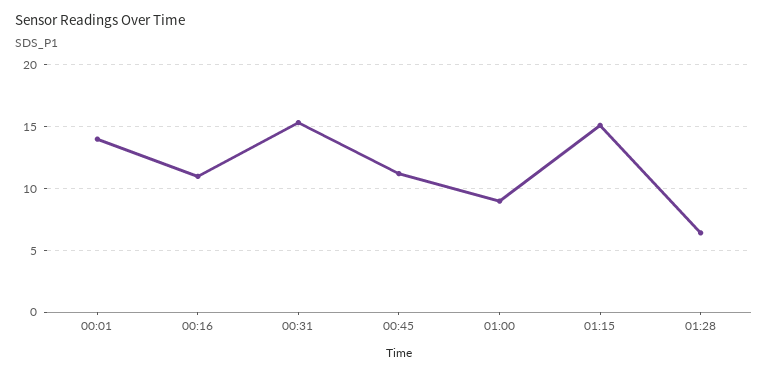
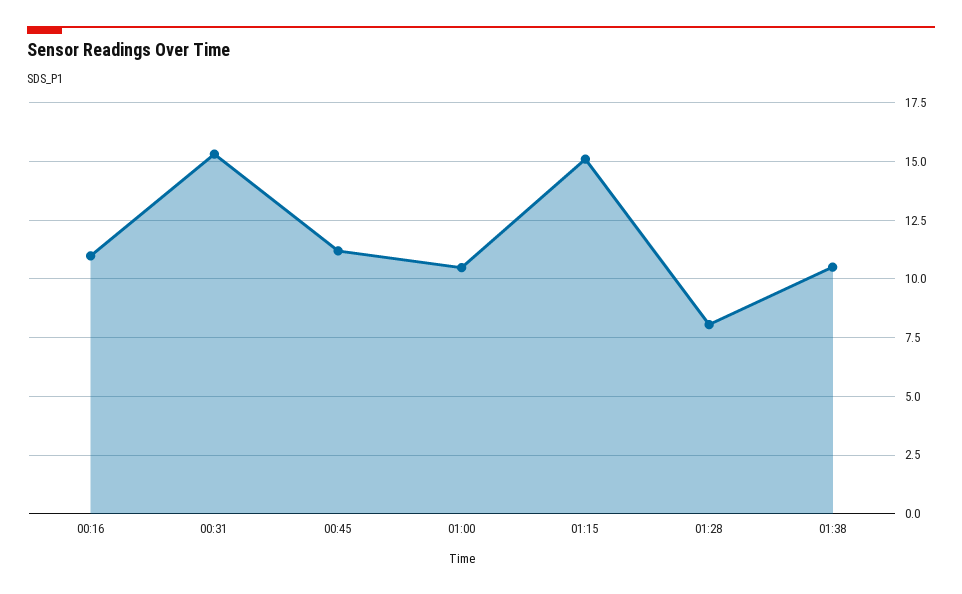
00:01: 14 -> none
01:00: 9 -> 10.5
01:28: 6.5 -> 8
01:38: none -> 10.5

